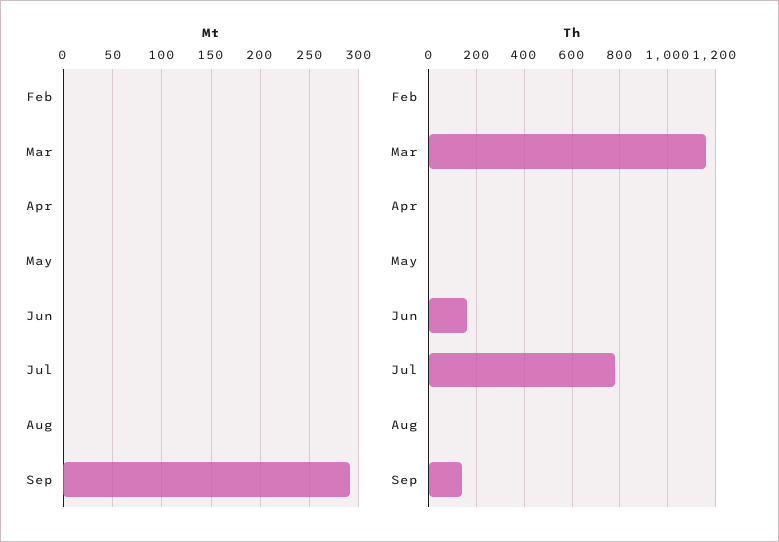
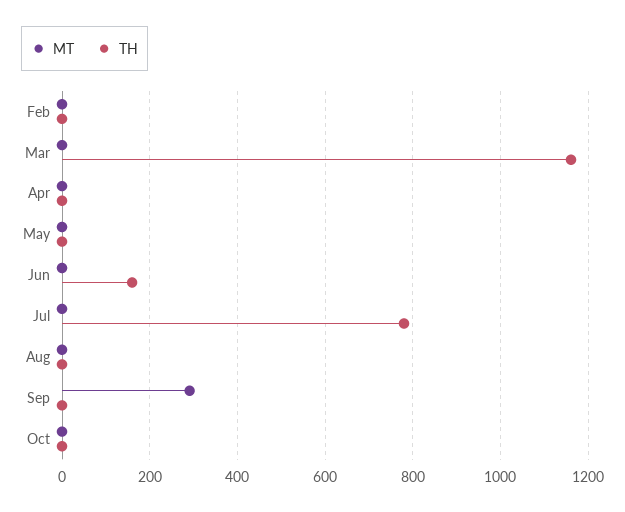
Th, Sep: 150 -> 0
Mt, Oct: none -> 0
Th, Oct: none -> 0

